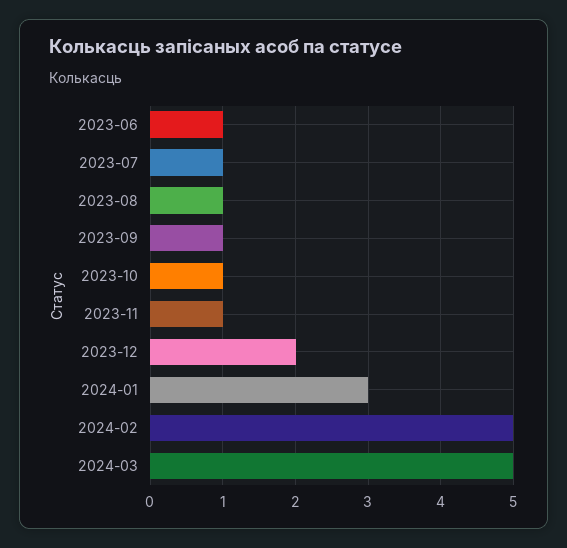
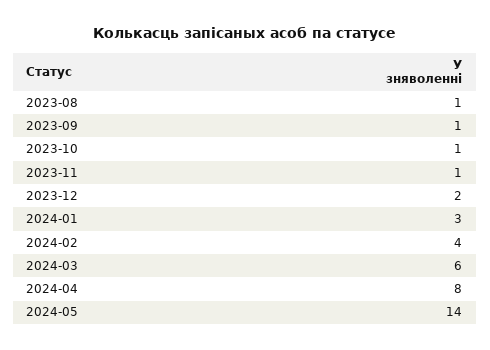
2023-06: 1 -> none
2023-07: 1 -> none
2024-02: 5 -> 4
2024-03: 5 -> 6
2024-04: none -> 8
2024-05: none -> 14

